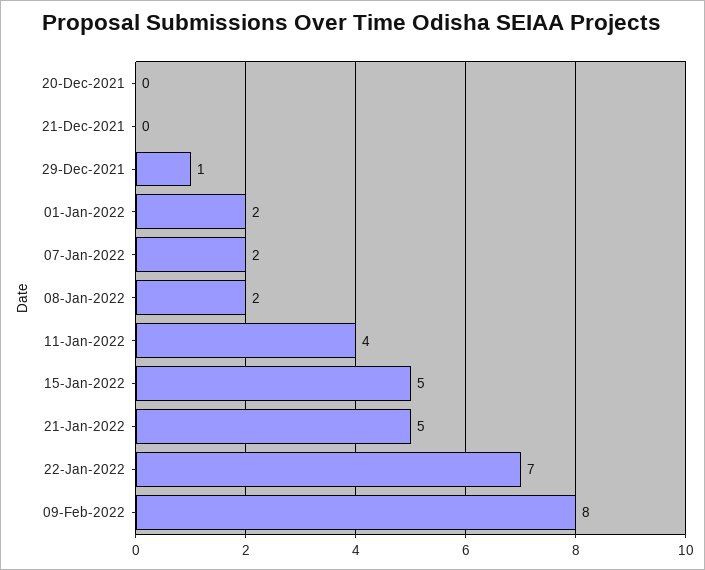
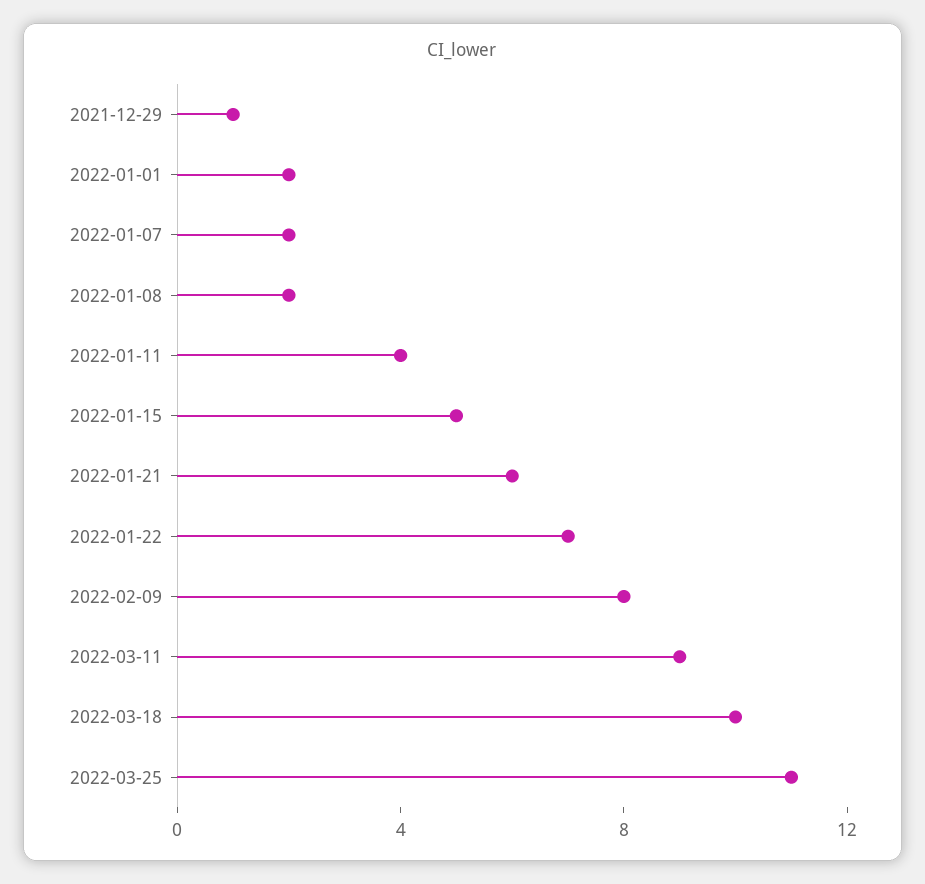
20-Dec-2021: 0 -> none
21-Dec-2021: 0 -> none
21-Jan-2022: 5 -> 6
2022-03-11: none -> 9
2022-03-18: none -> 10
2022-03-25: none -> 11

